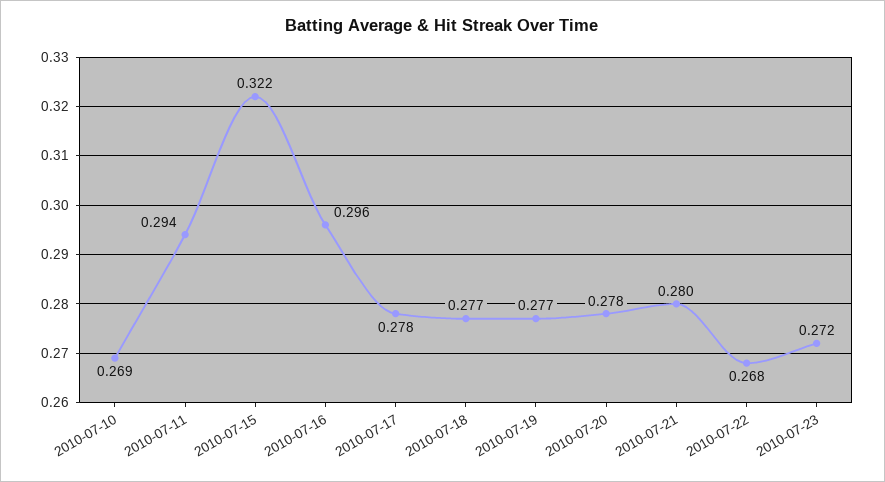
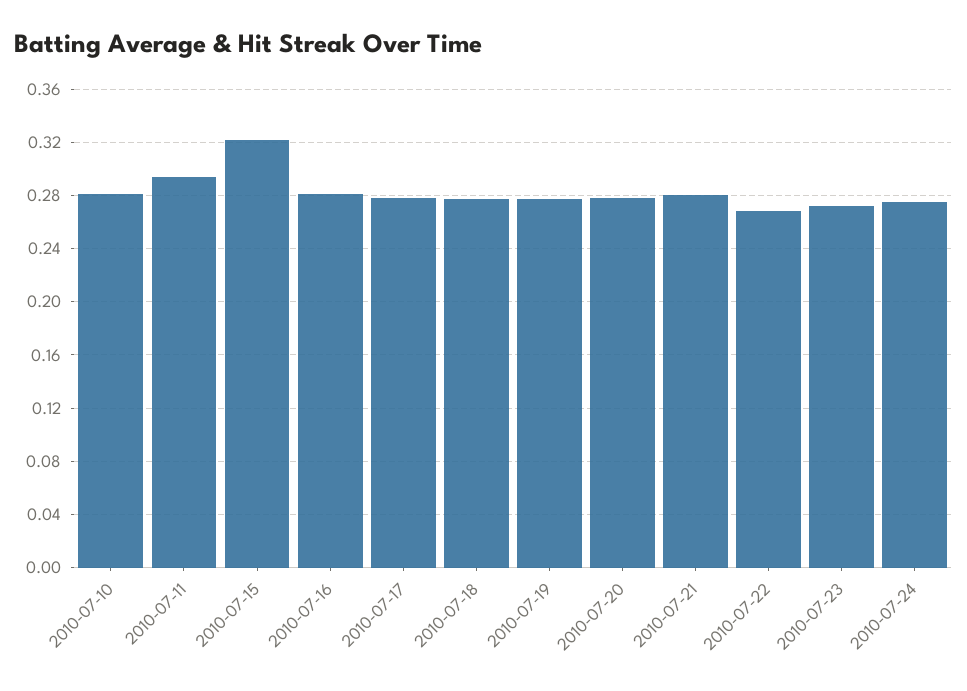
2010-07-10: 0.269 -> 0.28
2010-07-16: 0.296 -> 0.28
2010-07-24: none -> 0.275

